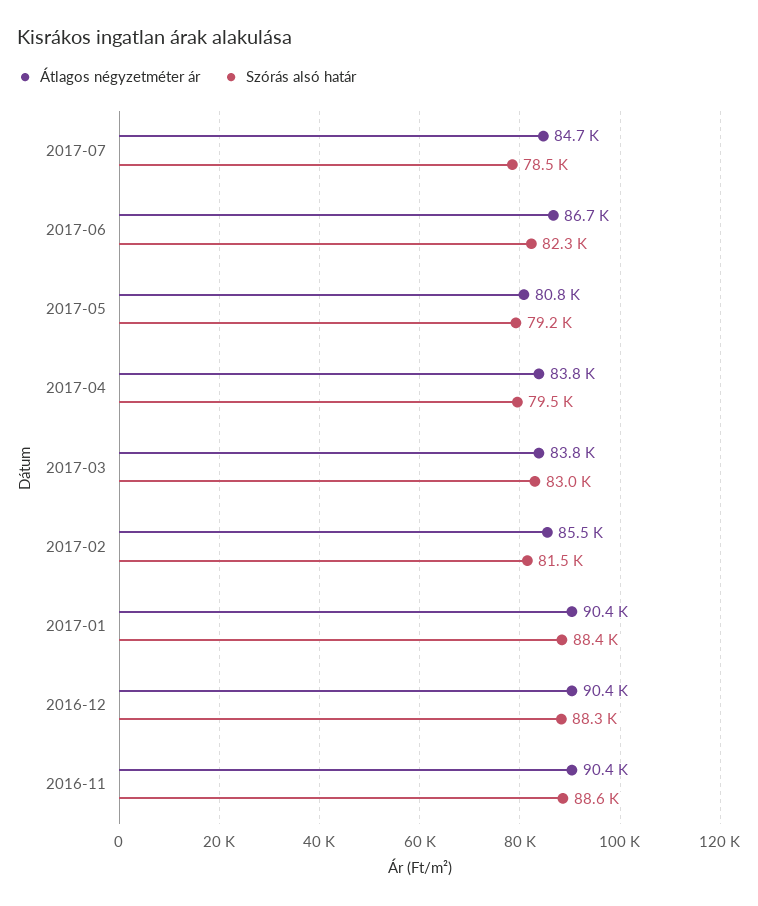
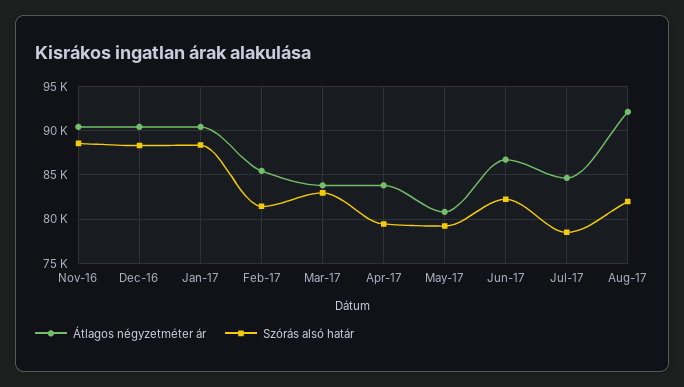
Átlagos négyzetméter ár, Aug-17: none -> 92000
Szórás alsó határ, Aug-17: none -> 82000

